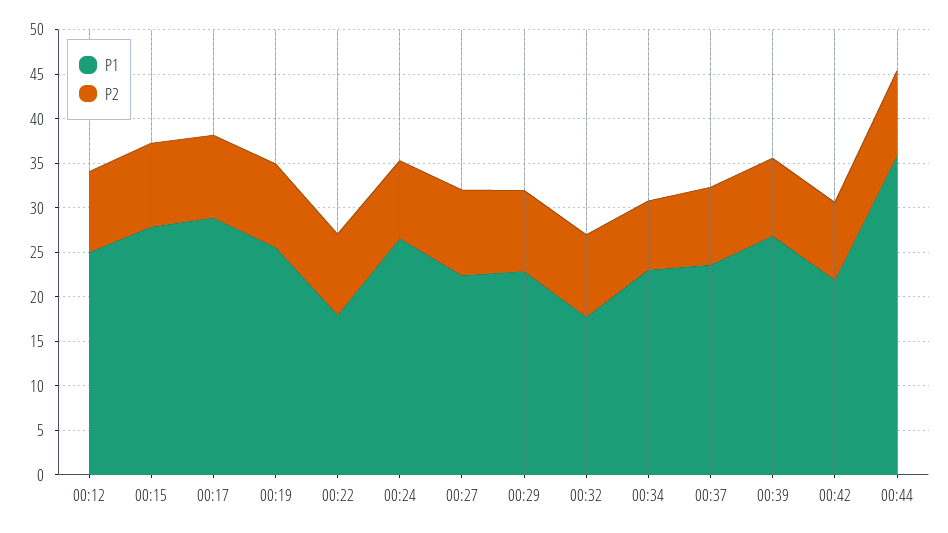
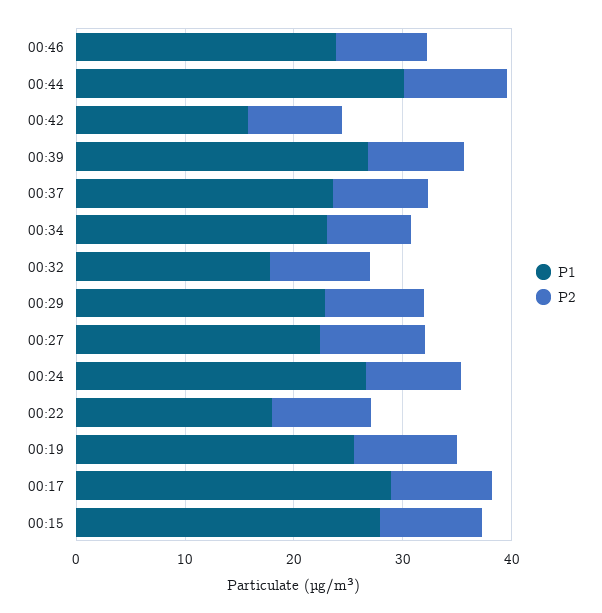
P1, 00:12: 25 -> none
P2, 00:12: 9 -> none
P1, 00:42: 22 -> 16
P1, 00:44: 36 -> 30
P1, 00:46: none -> 24
P2, 00:46: none -> 8

